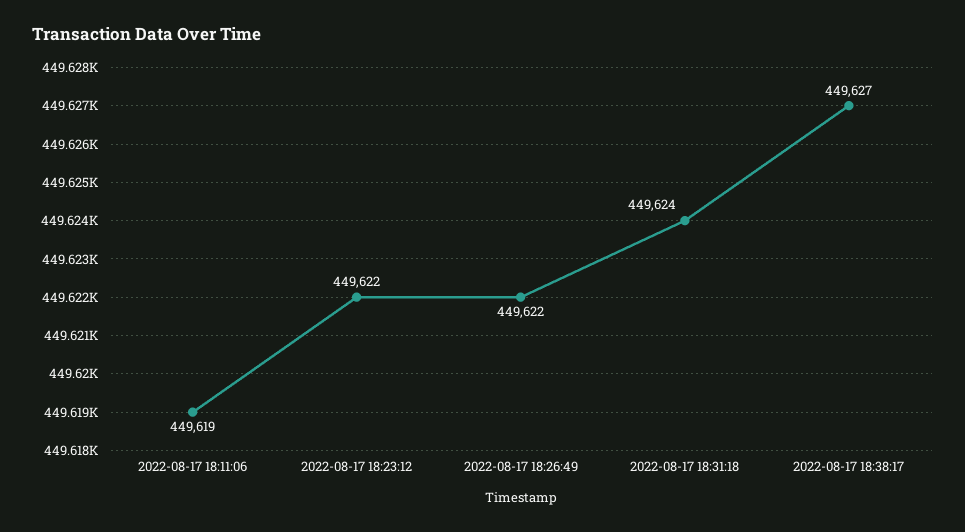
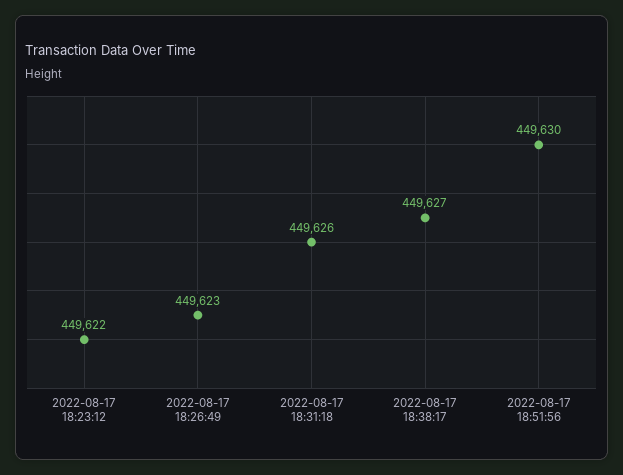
2022-08-17 18:11:06: 449619 -> none
2022-08-17 18:26:49: 449622 -> 449623
2022-08-17 18:31:18: 449624 -> 449626
2022-08-17 18:51:56: none -> 449630

